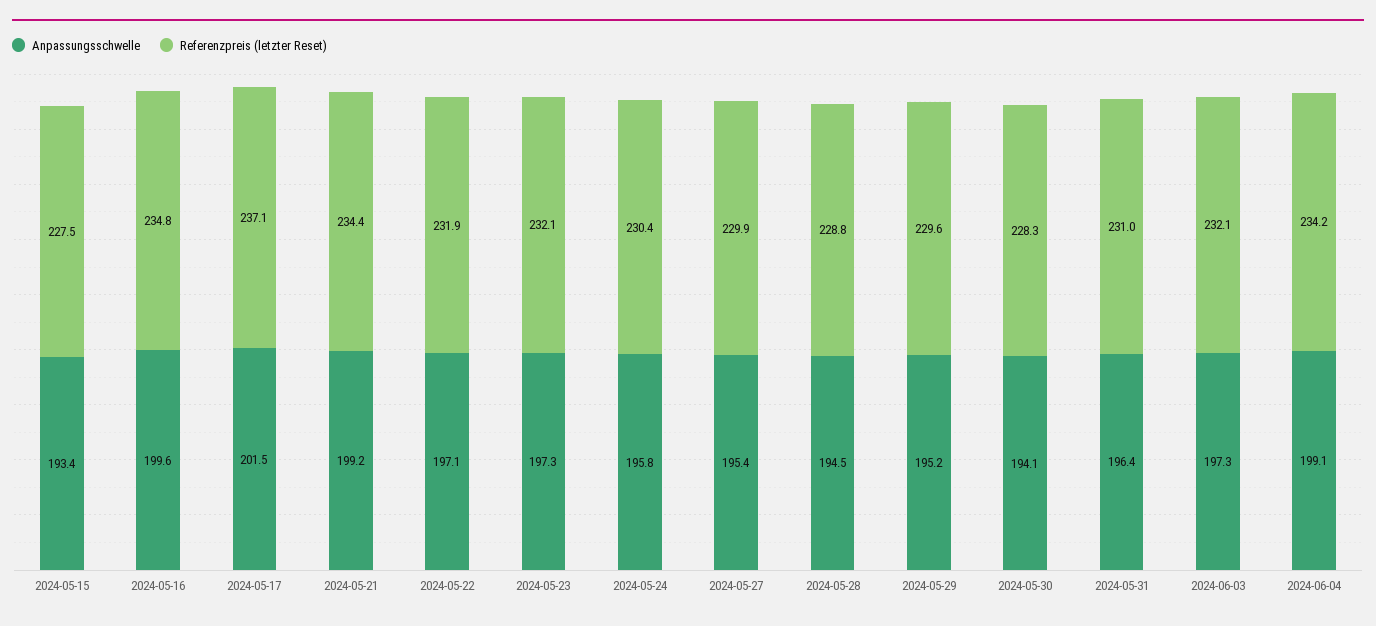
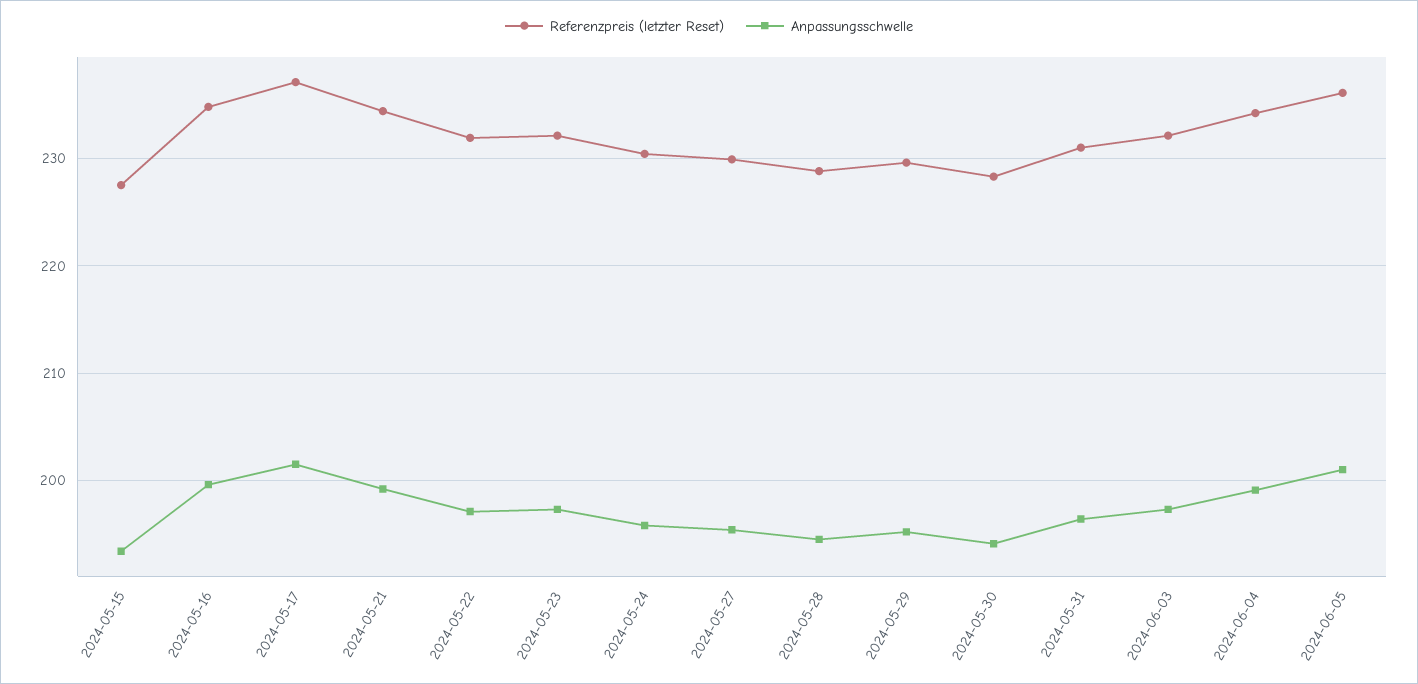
Referenzpreis (letzter Reset), 2024-06-05: none -> 236
Anpassungsschwelle, 2024-06-05: none -> 201

